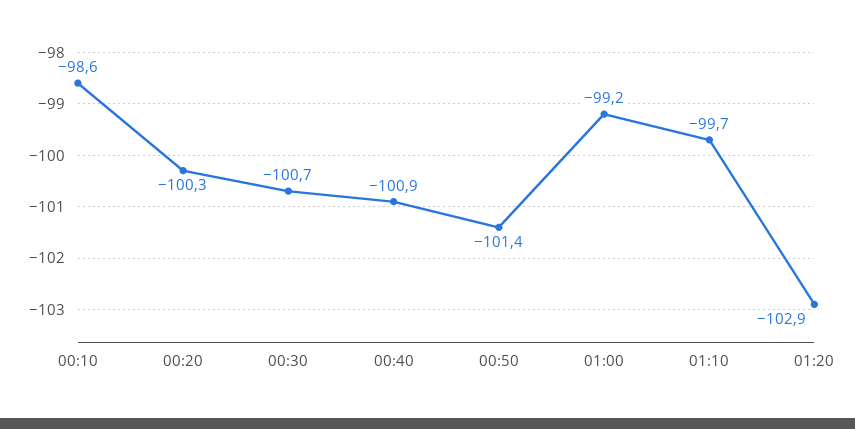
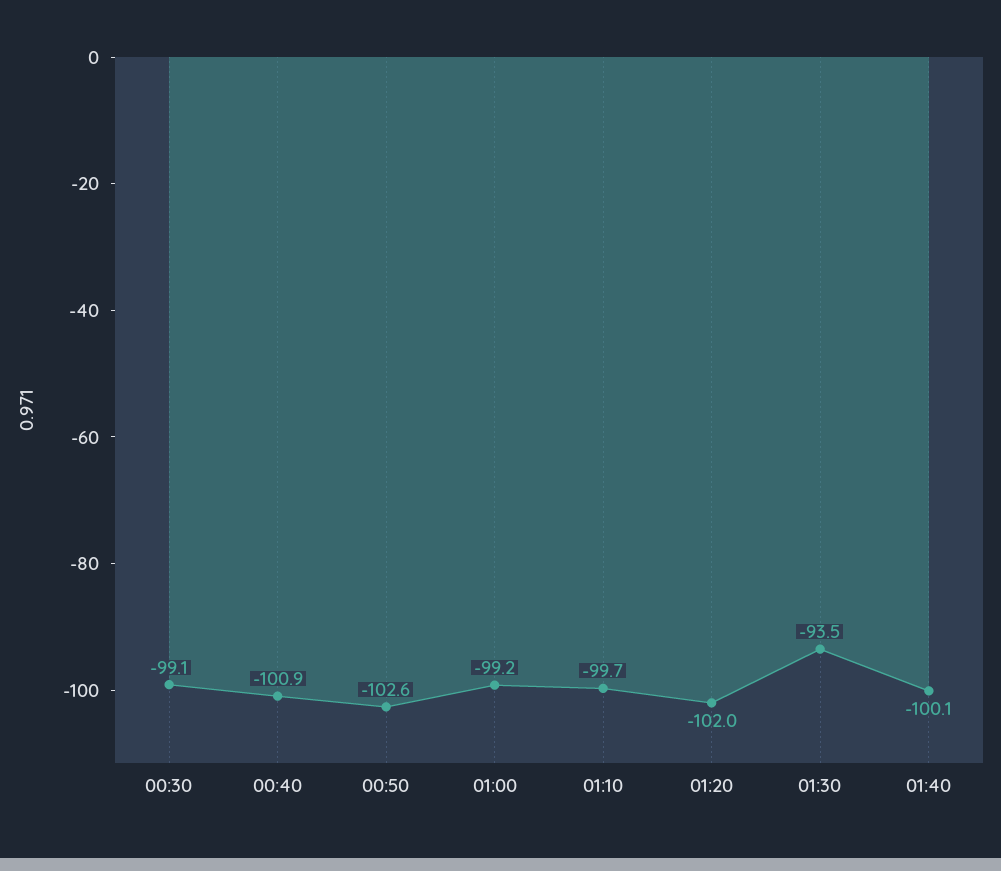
00:10: -98.6 -> none
00:20: -100.3 -> none
00:30: -100.7 -> -99.1
00:50: -101.4 -> -102.6
01:20: -102.9 -> -102
01:30: none -> -93.5
01:40: none -> -100.1

